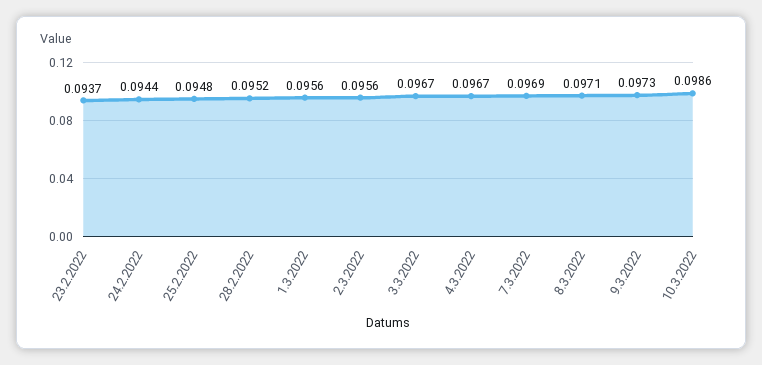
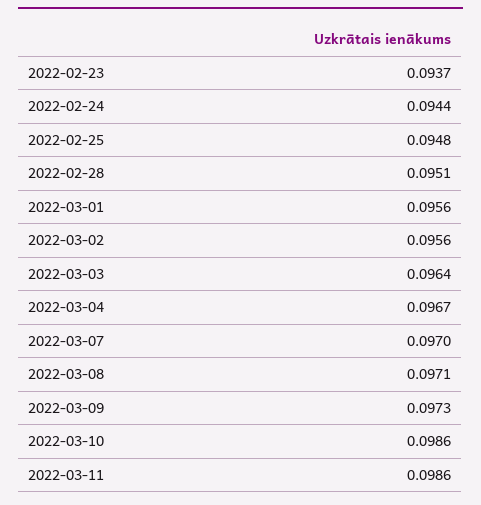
28.2.2022: 0.0952 -> 0.0951
3.3.2022: 0.0967 -> 0.0964
7.3.2022: 0.0969 -> 0.097
2022-03-11: none -> 0.0986

